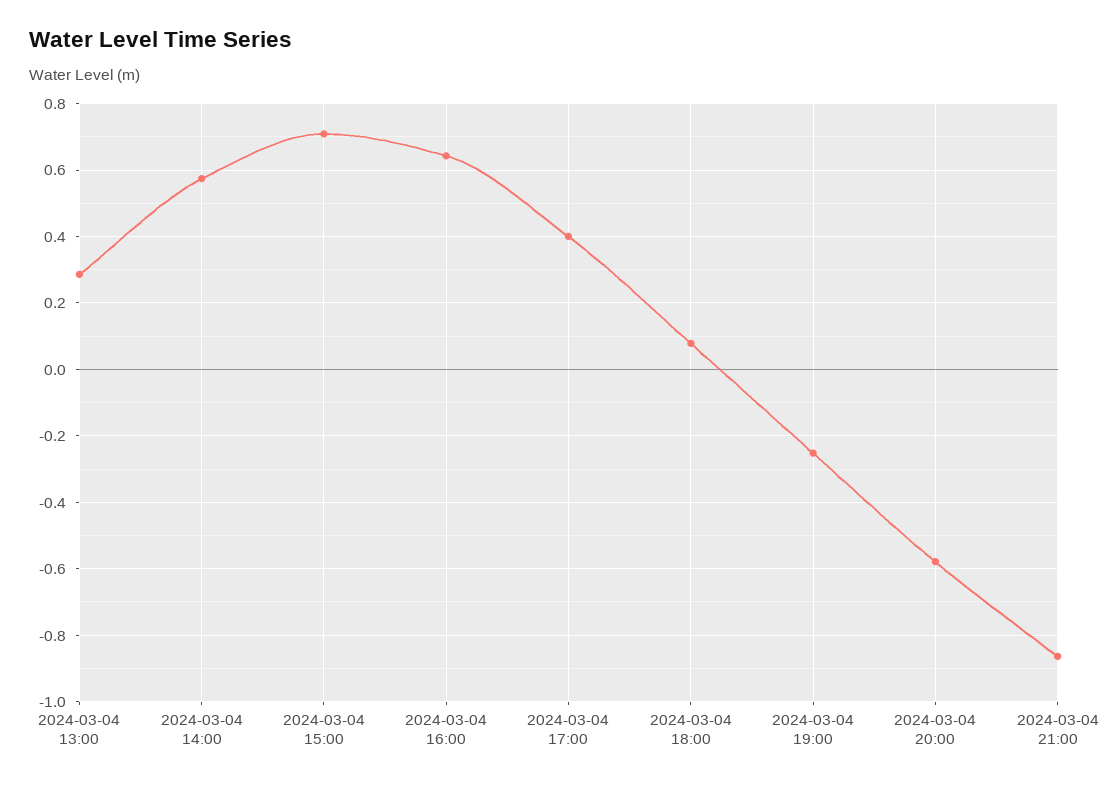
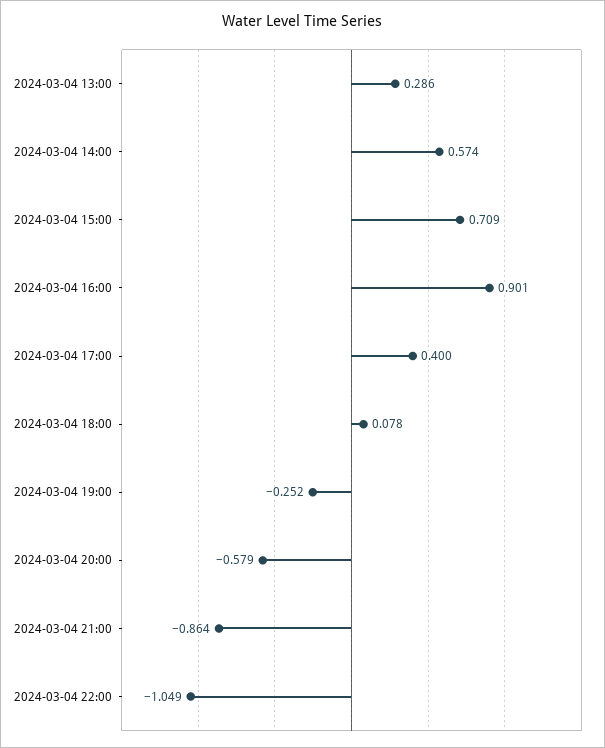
2024-03-04 16:00: 0.64 -> 0.901
2024-03-04 22:00: none -> -1.049

